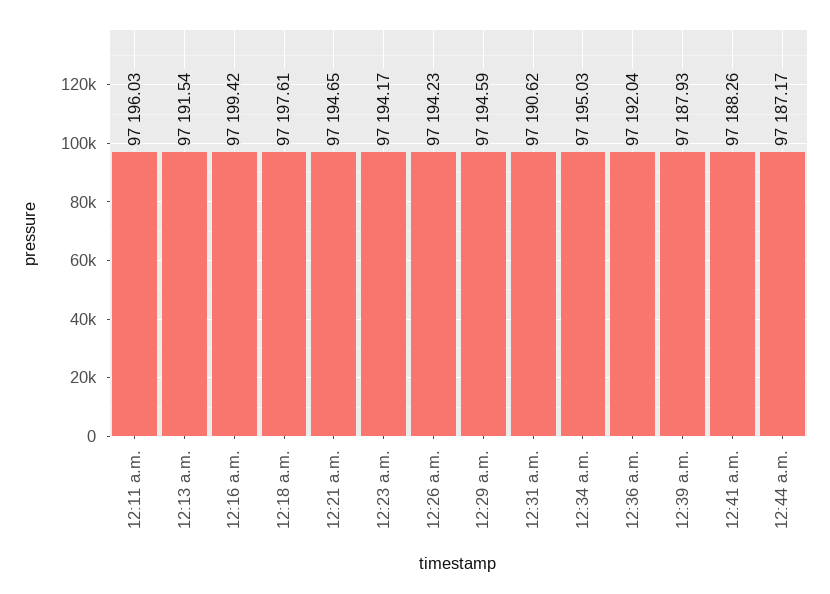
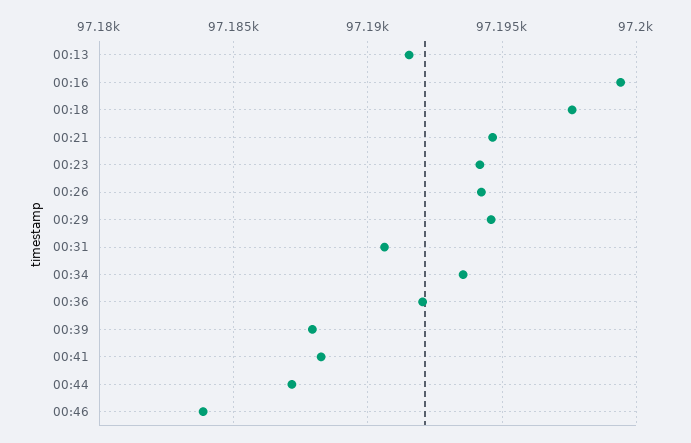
12:11 a.m.: 97196.03 -> none
12:34 a.m.: 97195.03 -> 97193.5
00:46: none -> 97184

